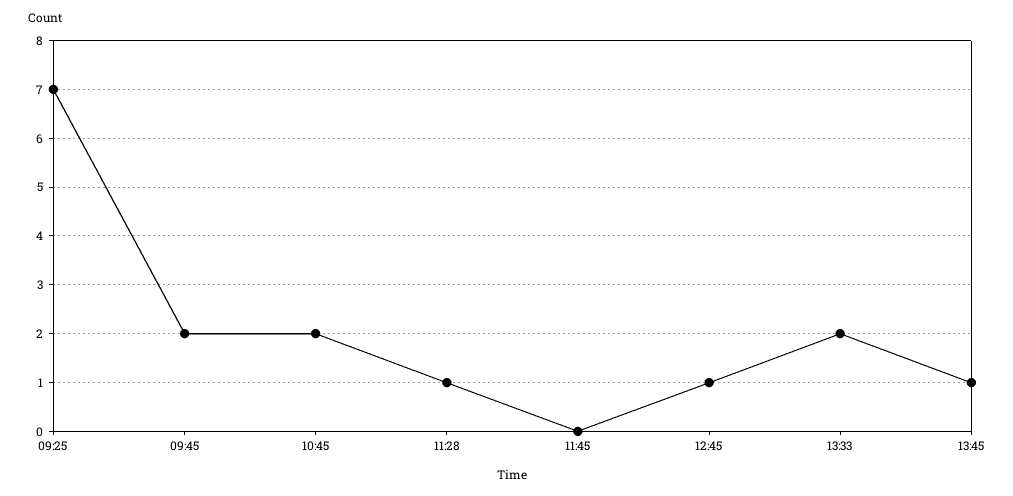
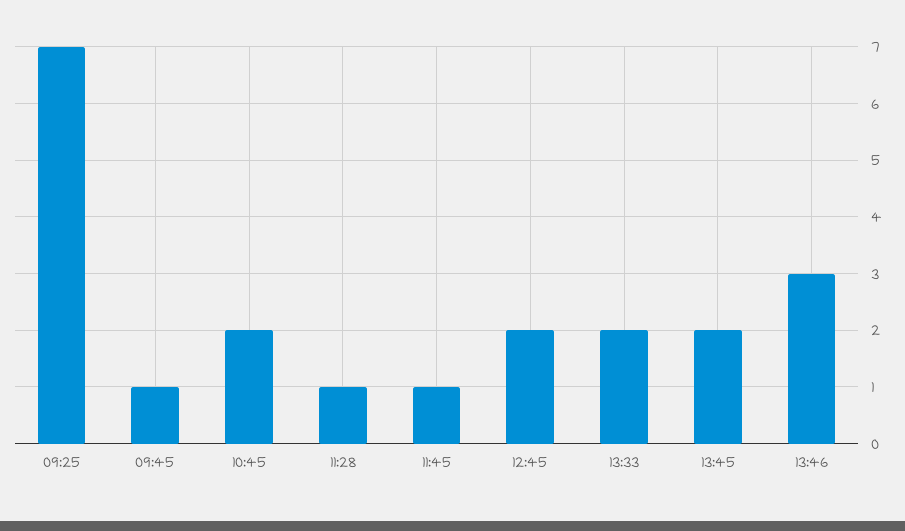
09:45: 2 -> 1
11:45: 0 -> 1
12:45: 1 -> 2
13:45: 1 -> 2
13:46: none -> 3

